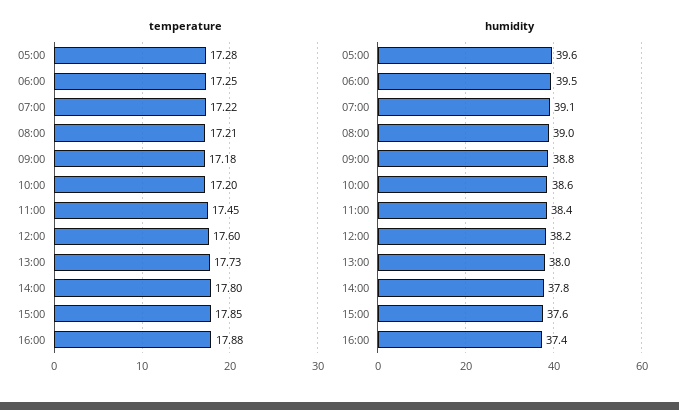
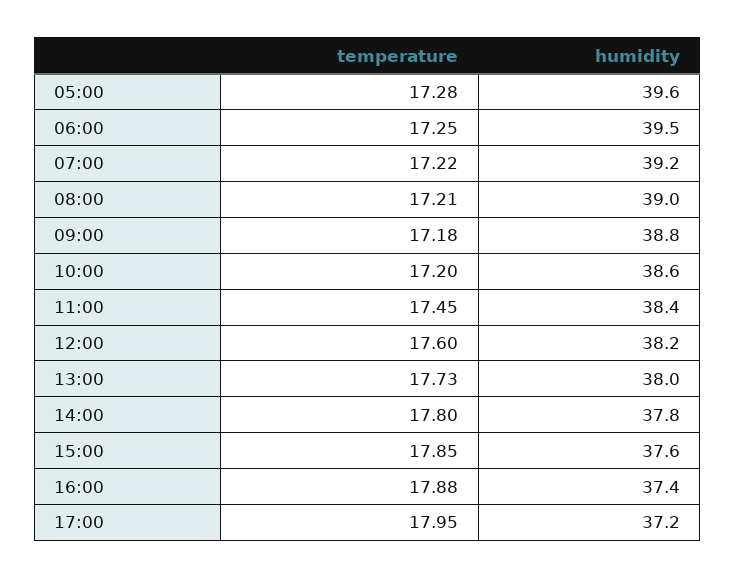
humidity, 07:00: 39.1 -> 39.2
temperature, 17:00: none -> 17.95
humidity, 17:00: none -> 37.2

